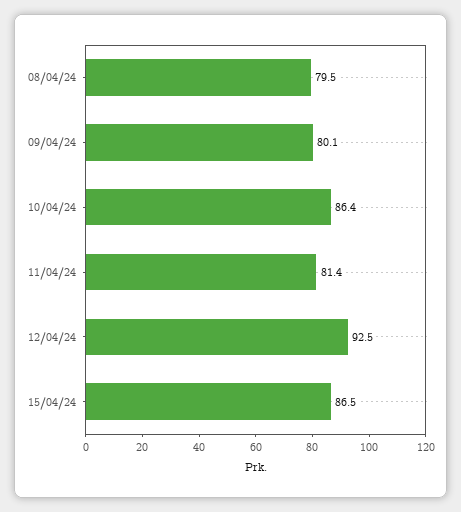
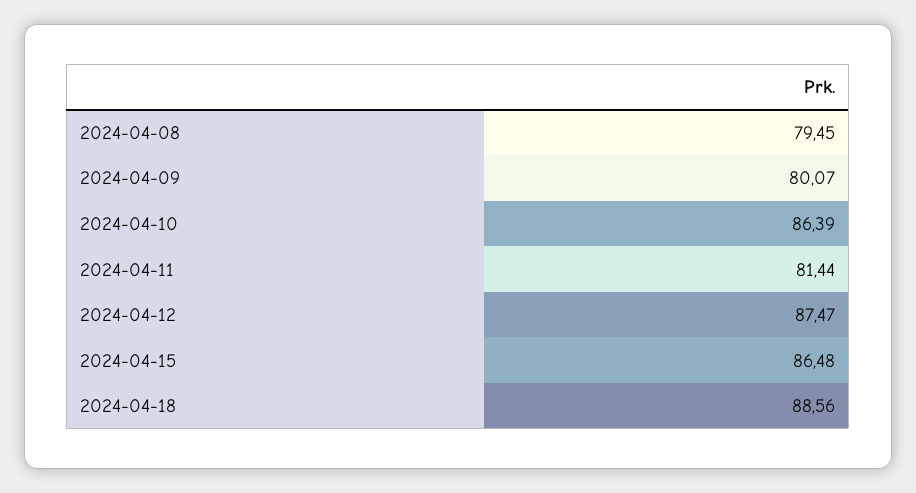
12/04/24: 92.5 -> 87.47
2024-04-18: none -> 88.56

